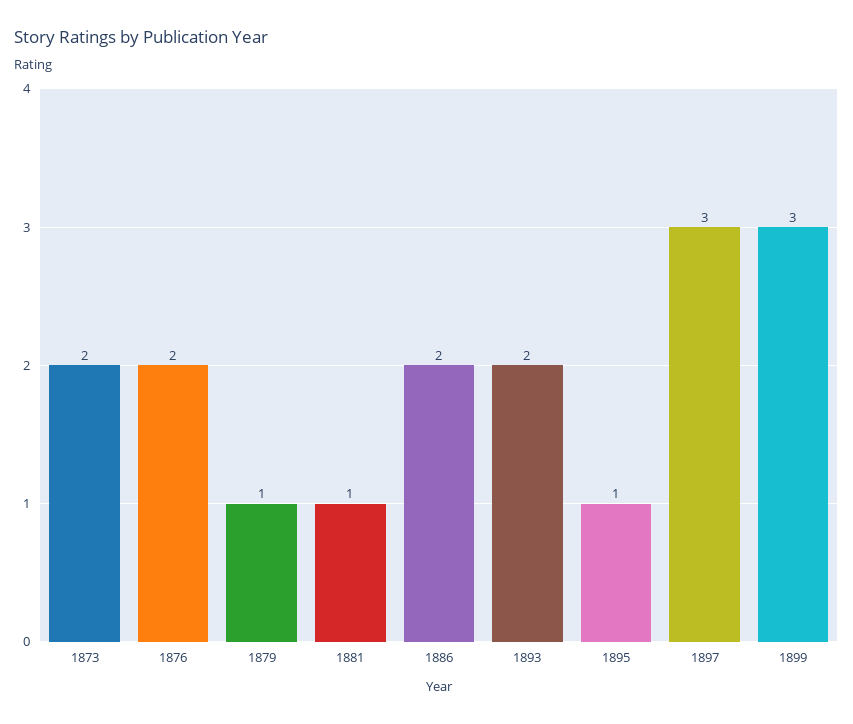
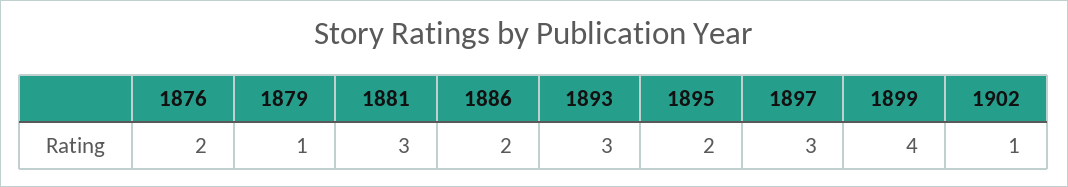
1873: 2 -> none
1881: 1 -> 3
1893: 2 -> 3
1895: 1 -> 2
1899: 3 -> 4
1902: none -> 1

